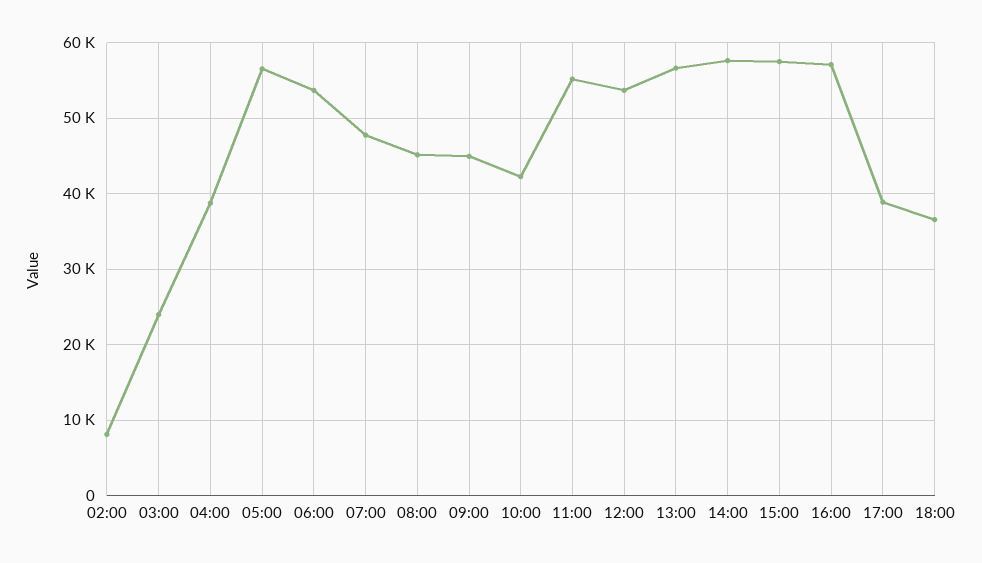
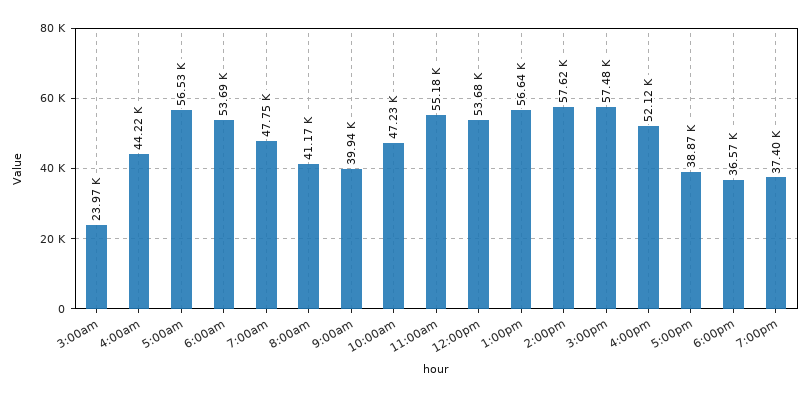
02:00: 8000 -> none
04:00: 39000 -> 44220
08:00: 45000 -> 41170
09:00: 45000 -> 39940
10:00: 42000 -> 47230
16:00: 57000 -> 52120
7:00pm: none -> 37400

